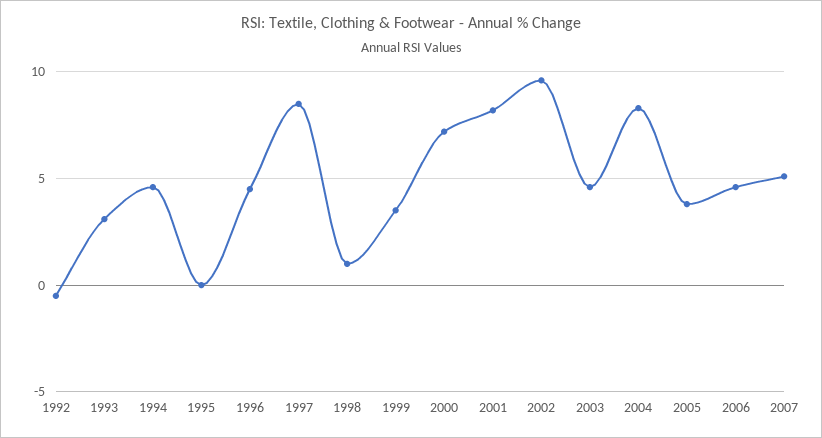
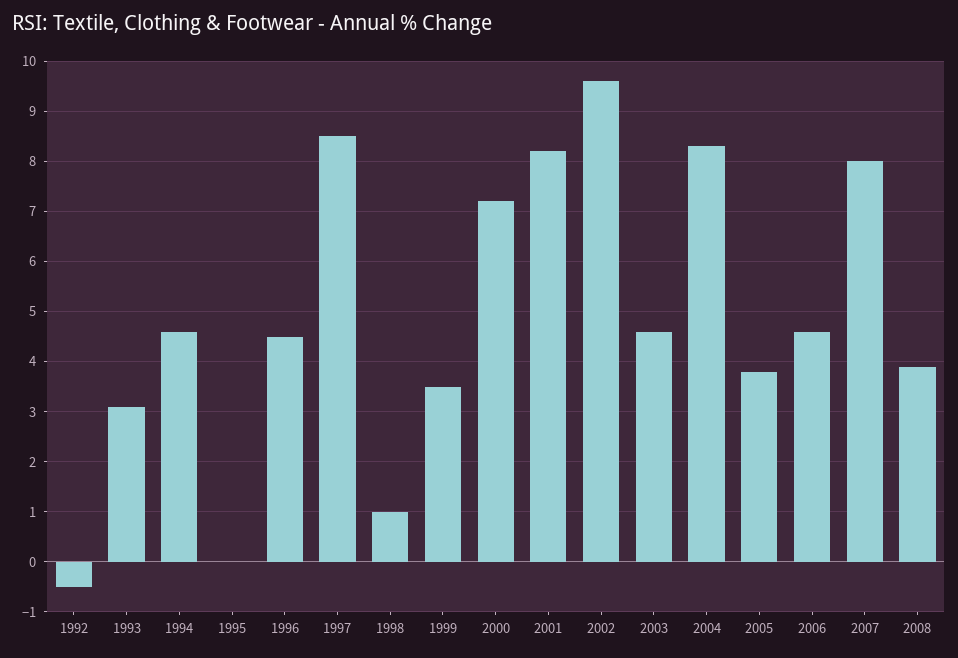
2007: 5 -> 8
2008: none -> 4

